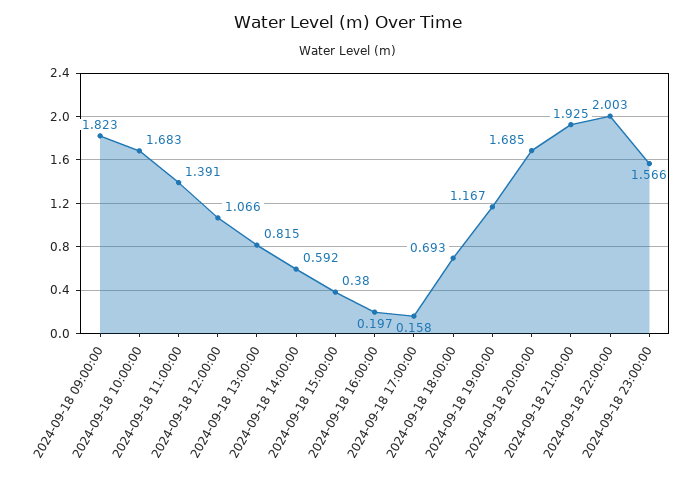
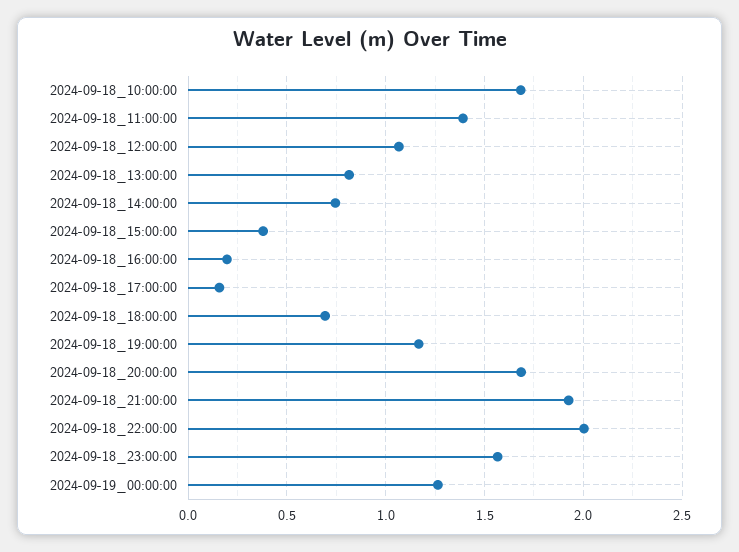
2024-09-18 09:00:00: 1.823 -> none
2024-09-18 14:00:00: 0.592 -> 0.75
2024-09-19_00:00:00: none -> 1.25

